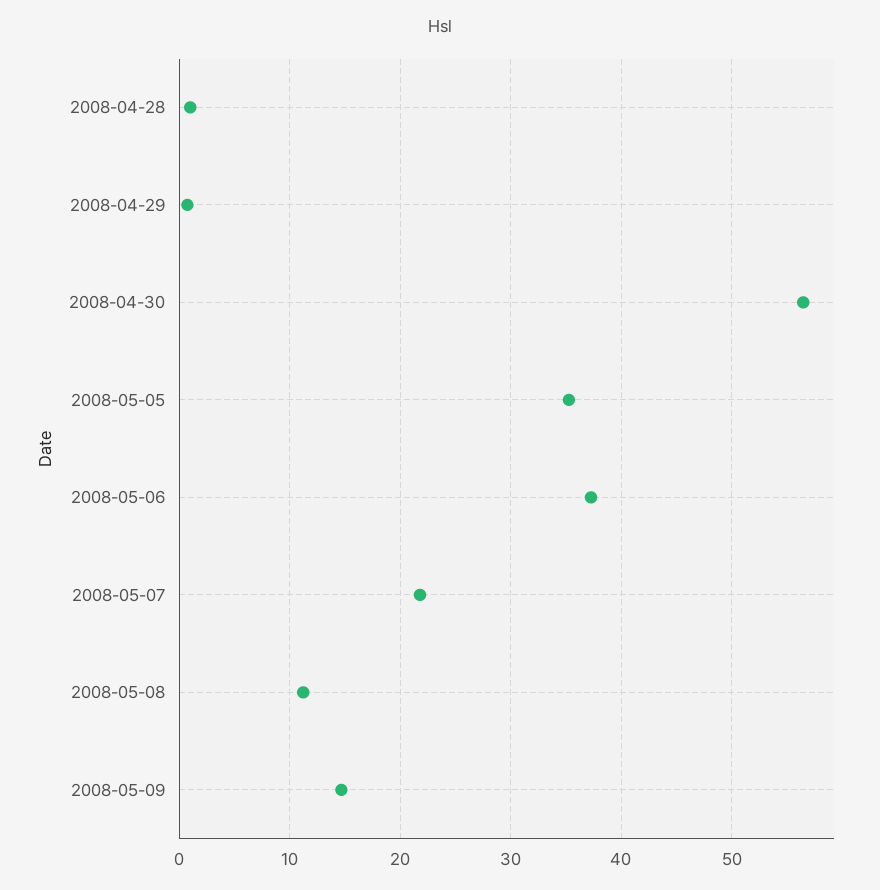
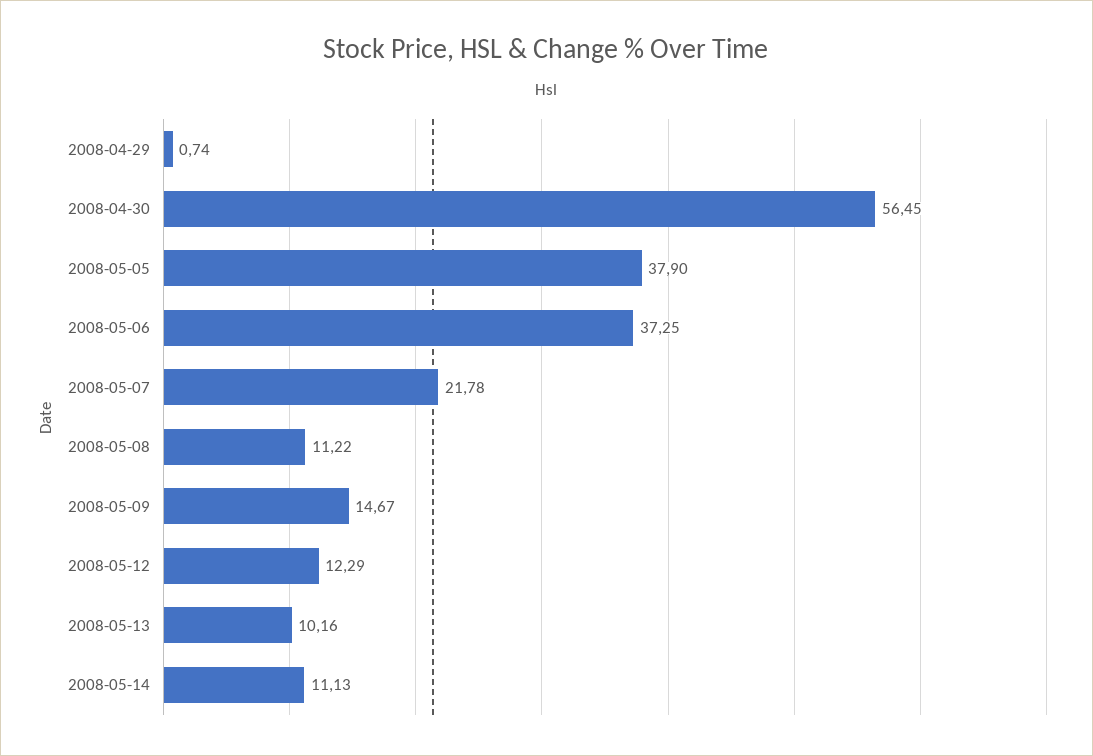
2008-04-28: 1 -> none
2008-05-05: 35 -> 37.9
2008-05-12: none -> 12.29
2008-05-13: none -> 10.16
2008-05-14: none -> 11.13

